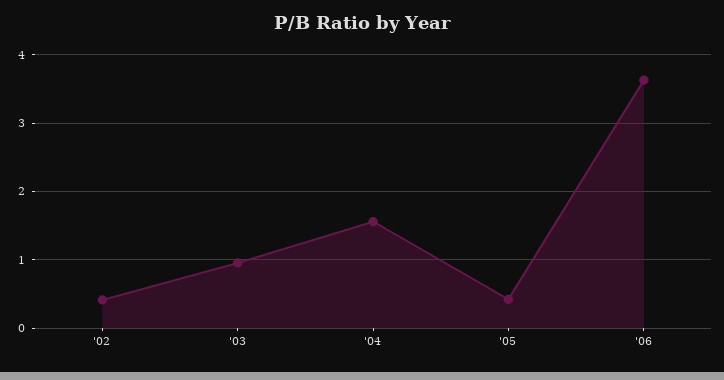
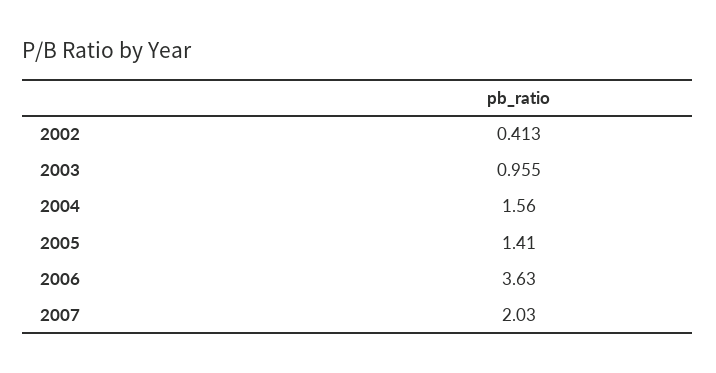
'05: 0.4 -> 1.41
2007: none -> 2.03

